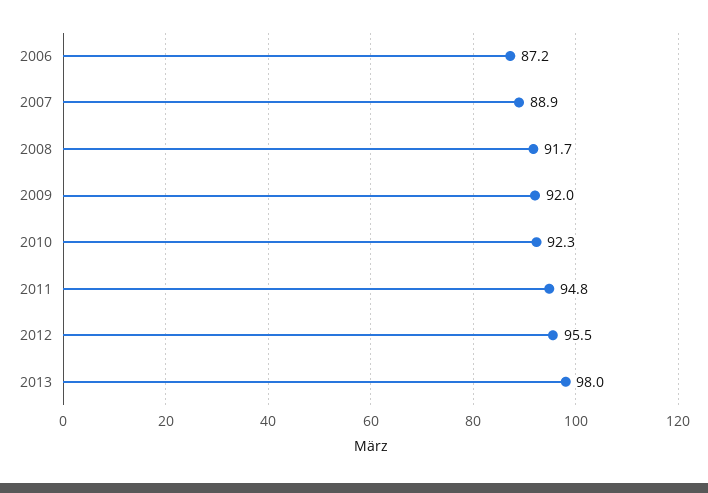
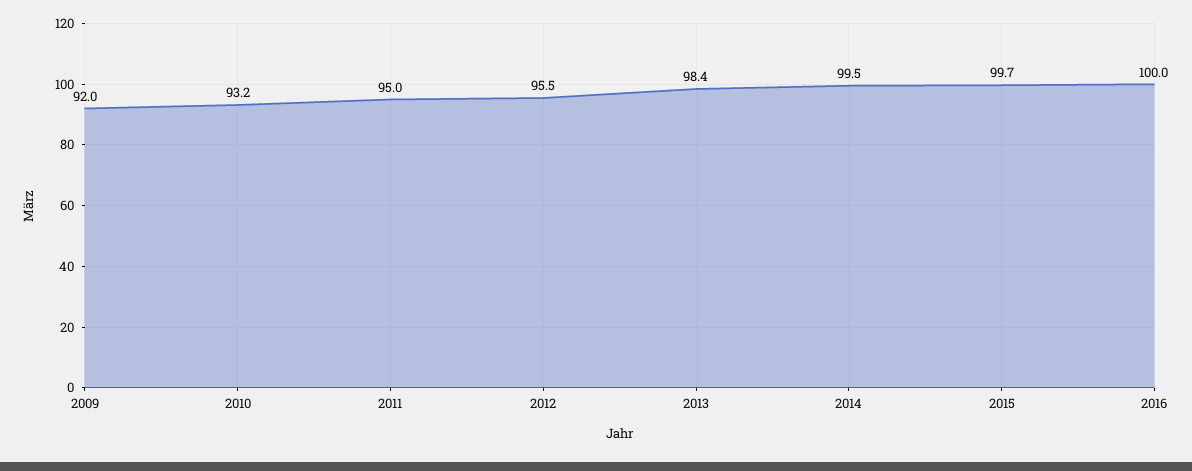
2006: 87.2 -> none
2007: 88.9 -> none
2008: 91.7 -> none
2010: 92.3 -> 93.2
2011: 94.8 -> 95
2013: 98 -> 98.4
2014: none -> 99.5
2015: none -> 99.7
2016: none -> 100

